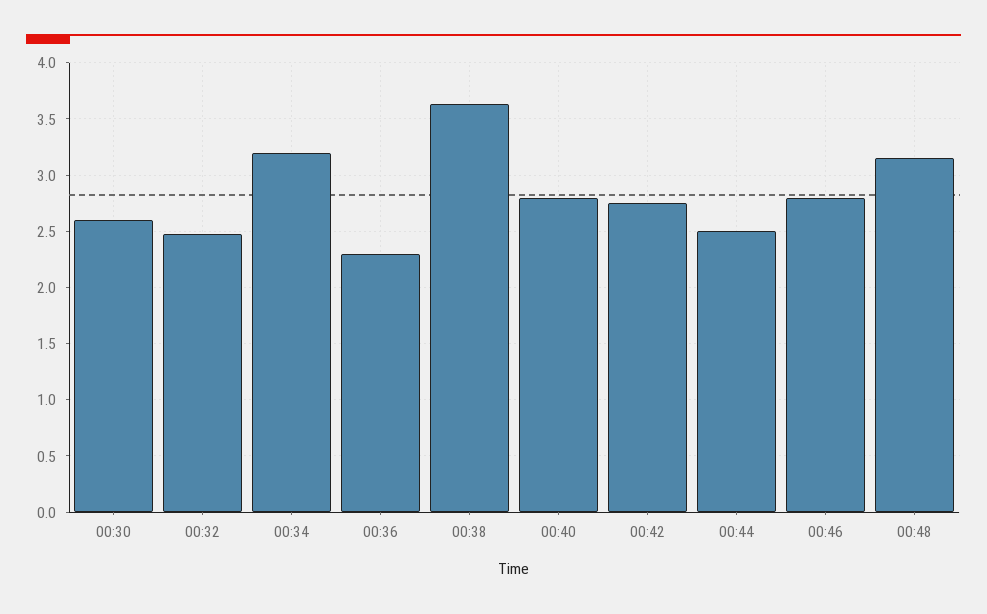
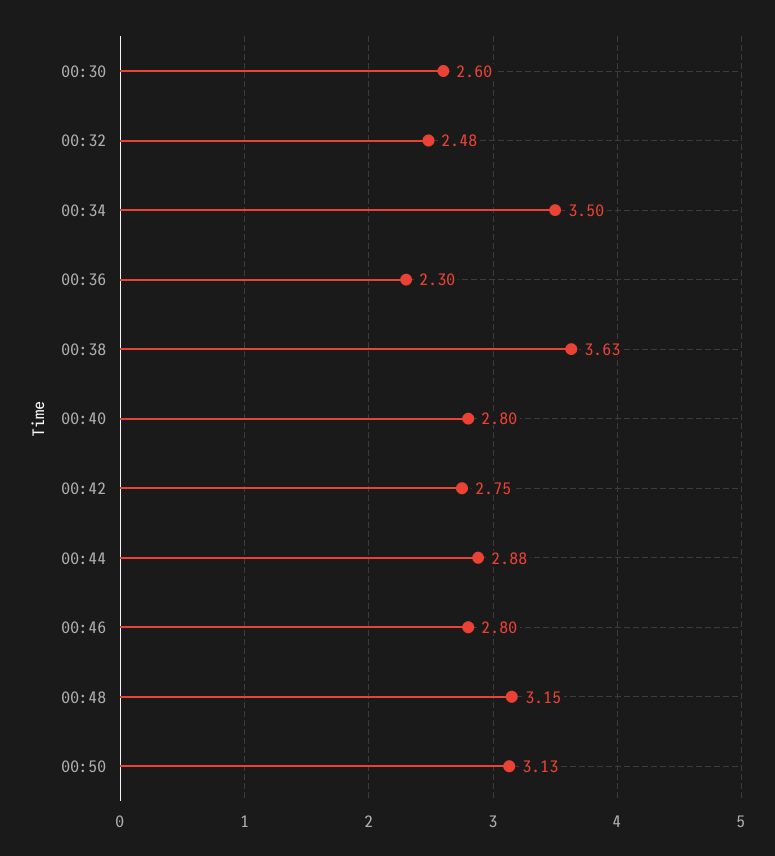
00:34: 3.2 -> 3.5
00:44: 2.5 -> 2.88
00:50: none -> 3.13

